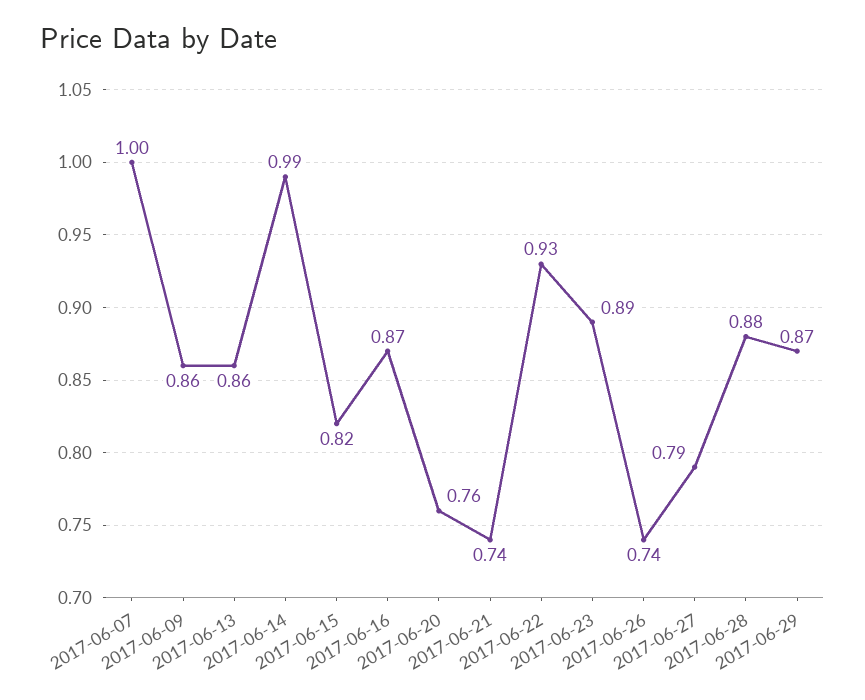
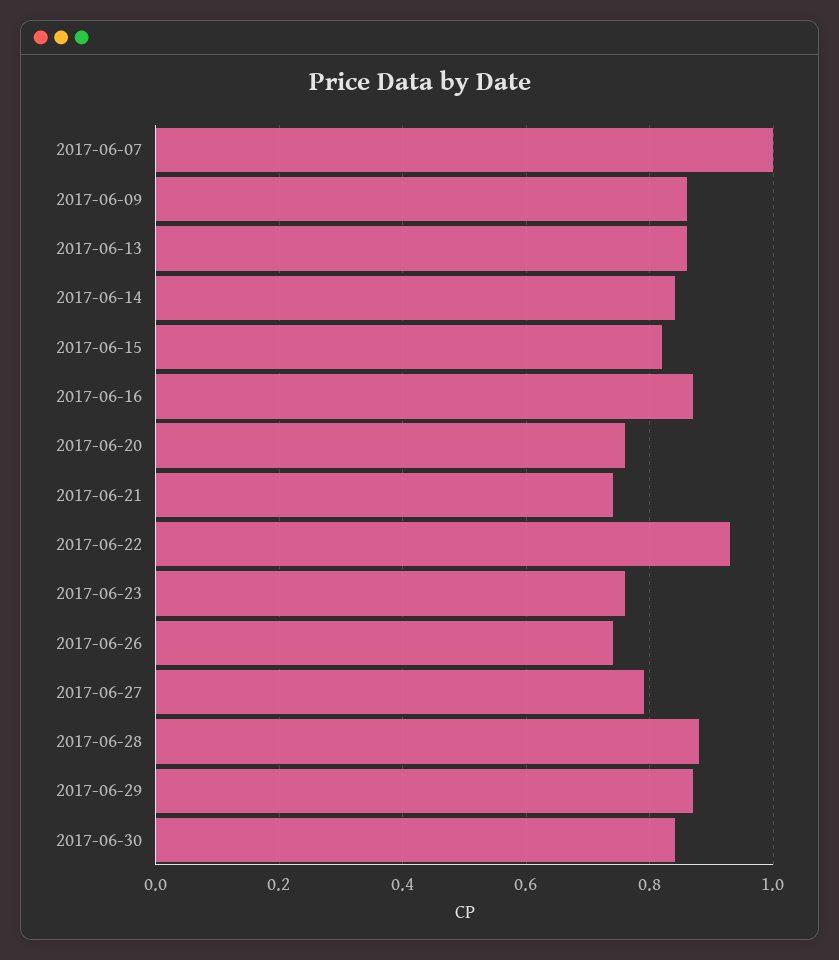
2017-06-14: 0.99 -> 0.85
2017-06-23: 0.89 -> 0.75
2017-06-30: none -> 0.85

